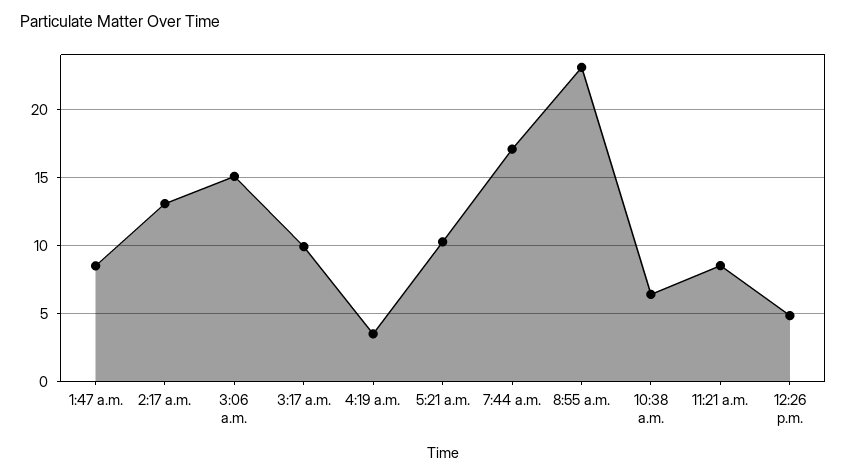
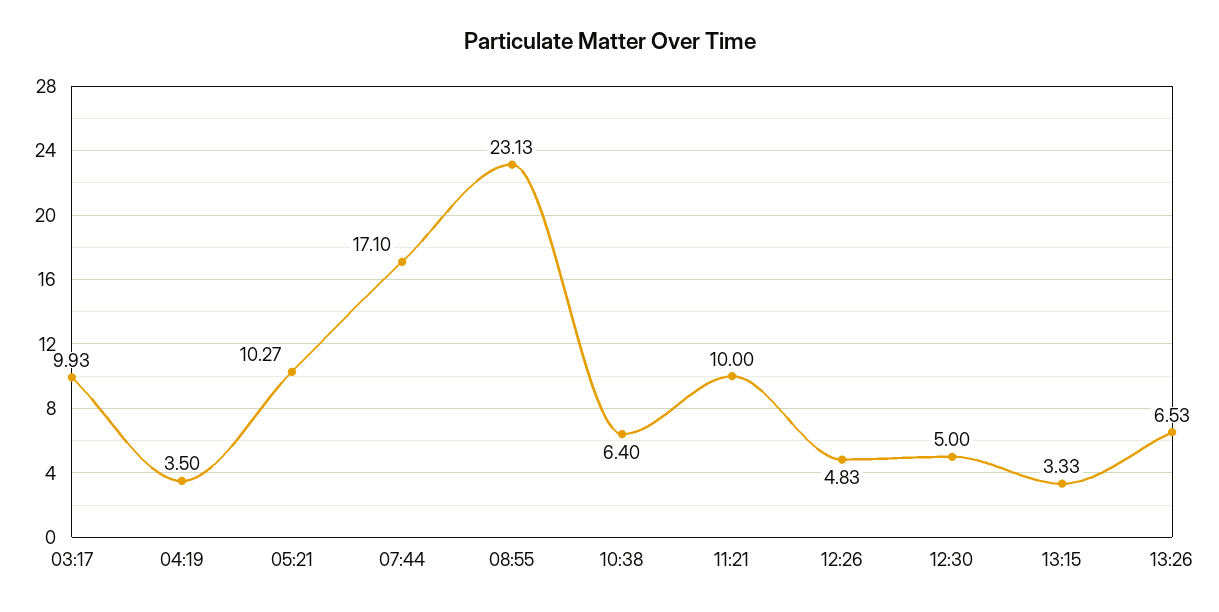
1:47 a.m.: 8.5 -> none
2:17 a.m.: 13 -> none
3:06 a.m.: 15 -> none
11:21 a.m.: 8.5 -> 10
12:30: none -> 5
13:15: none -> 3.33
13:26: none -> 6.53

